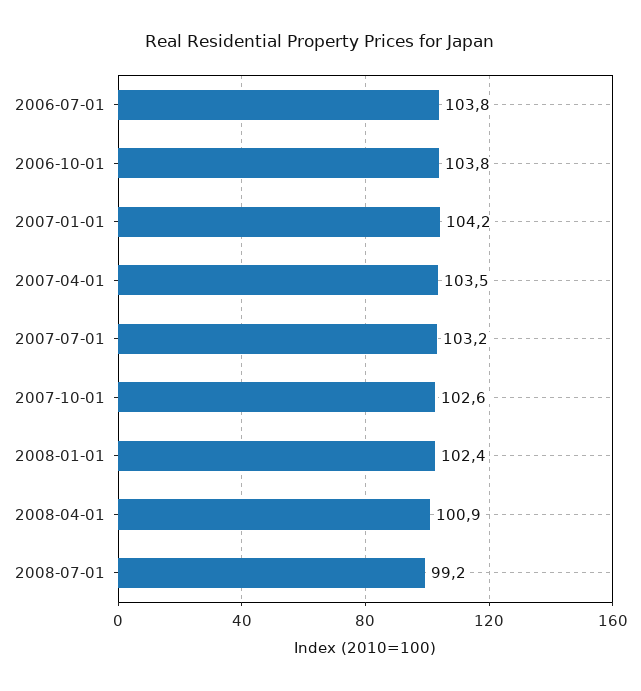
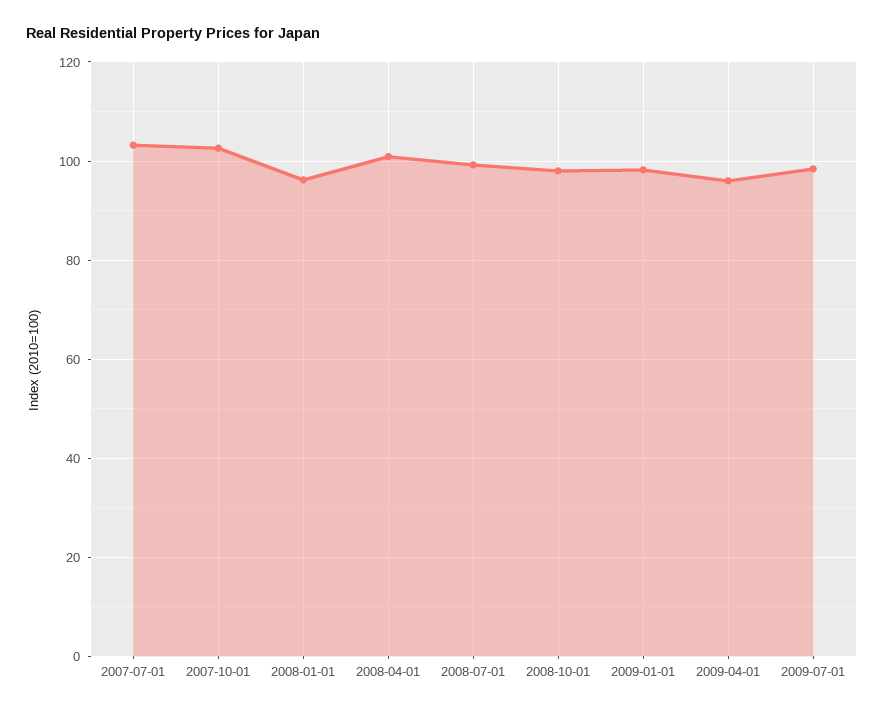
2006-07-01: 103.8 -> none
2006-10-01: 103.8 -> none
2007-01-01: 104.2 -> none
2007-04-01: 103.5 -> none
2008-01-01: 102.4 -> 96
2008-10-01: none -> 98
2009-01-01: none -> 98
2009-04-01: none -> 96
2009-07-01: none -> 98

